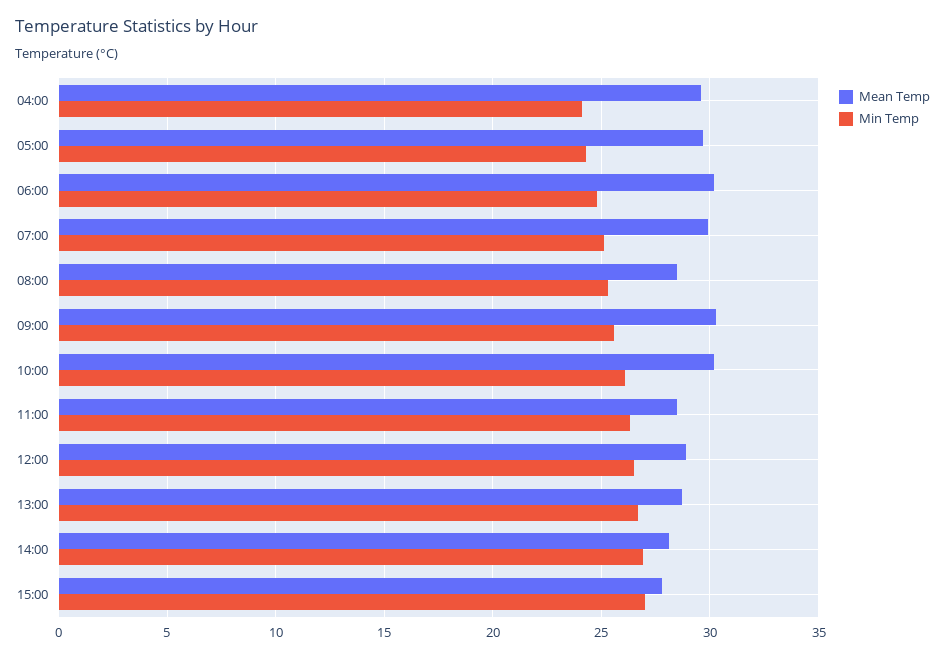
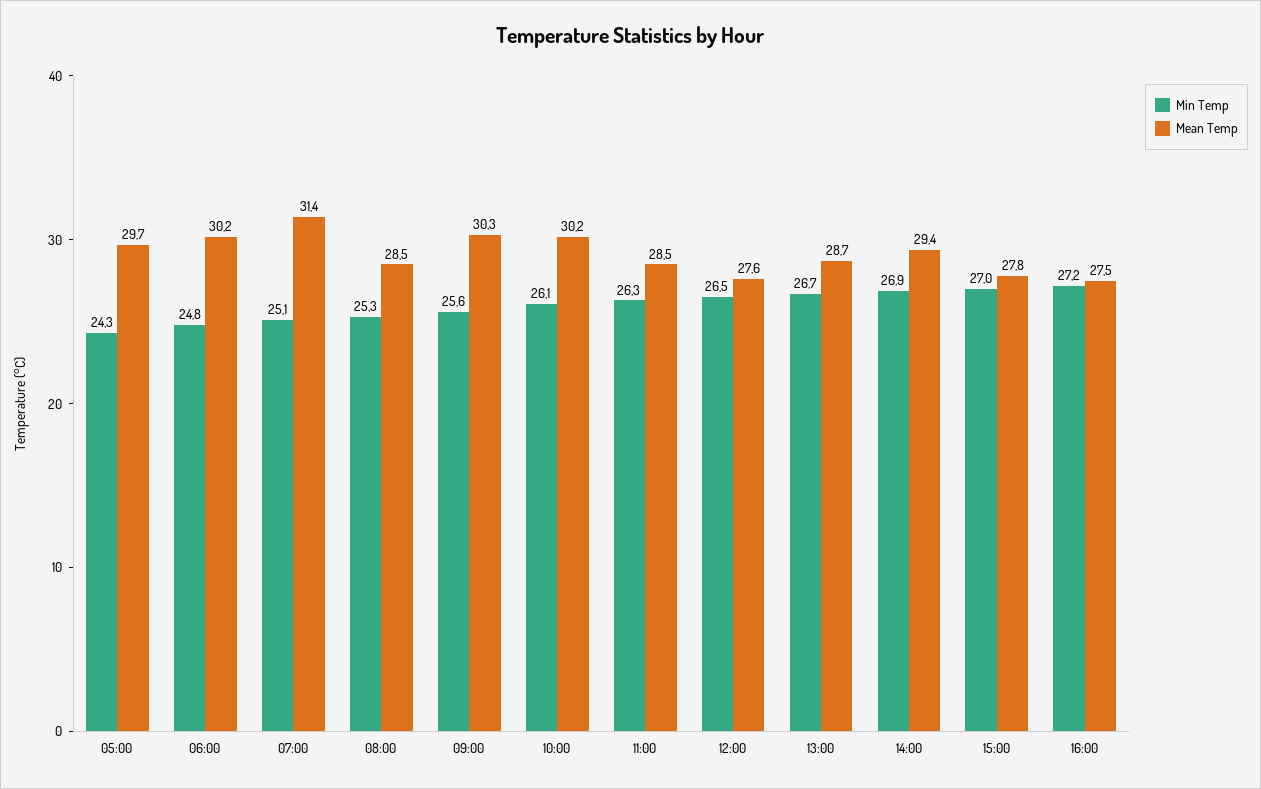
Mean Temp, 04:00: 29.5 -> none
Min Temp, 04:00: 24 -> none
Mean Temp, 07:00: 30 -> 31.4
Mean Temp, 12:00: 29 -> 27.6
Mean Temp, 14:00: 28 -> 29.4
Min Temp, 16:00: none -> 27.2
Mean Temp, 16:00: none -> 27.5

